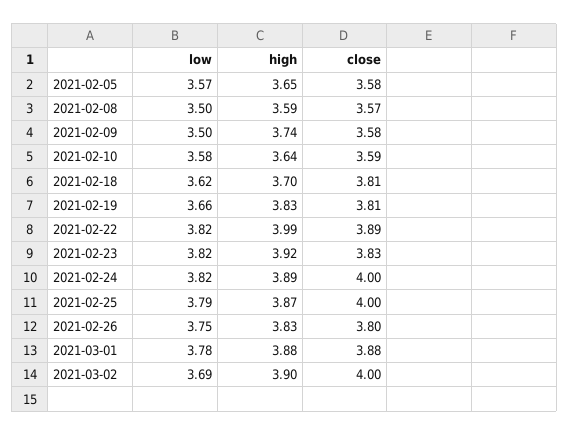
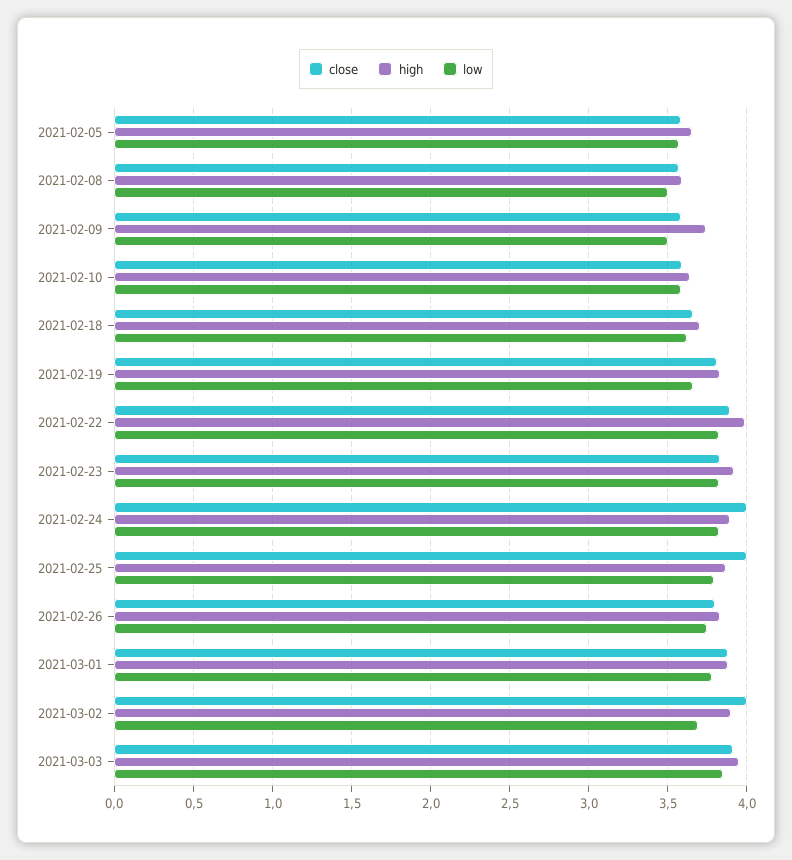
close, 2021-02-18: 3.81 -> 3.65
close, 2021-03-03: none -> 3.9
high, 2021-03-03: none -> 3.95
low, 2021-03-03: none -> 3.85

